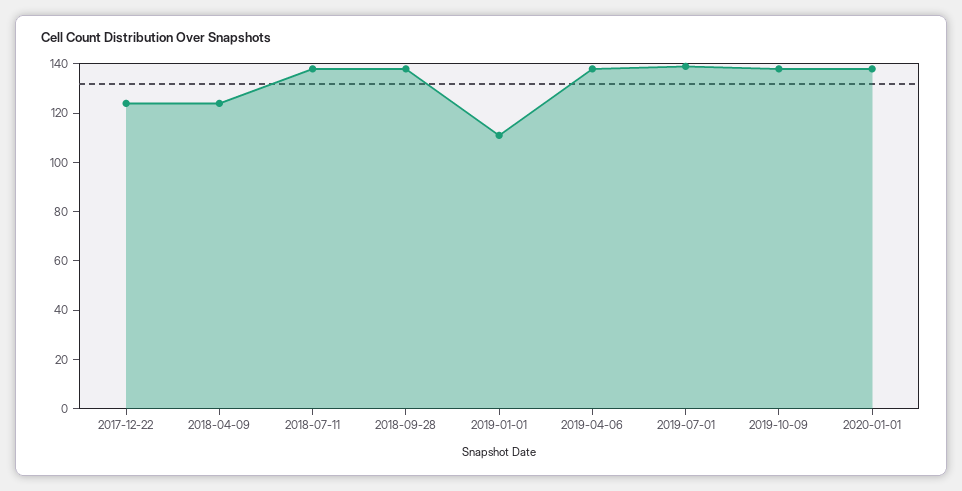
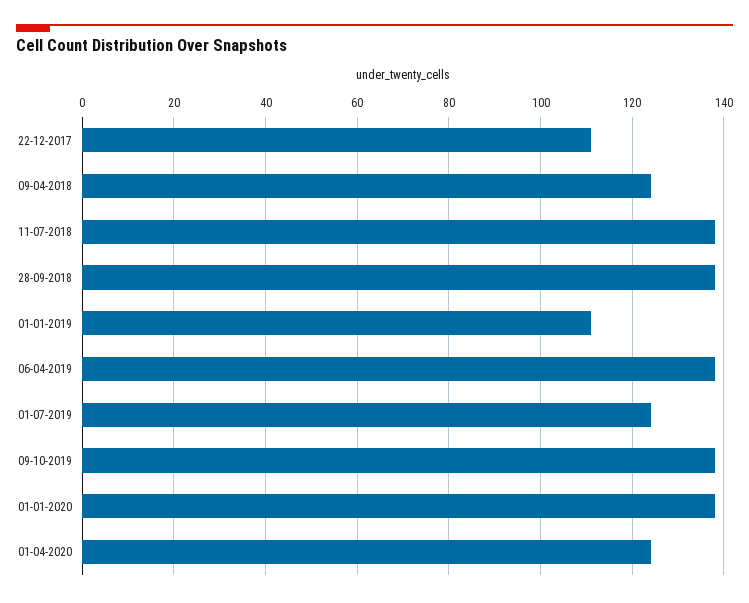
2017-12-22: 125 -> 110
2019-07-01: 140 -> 125
01-04-2020: none -> 125

